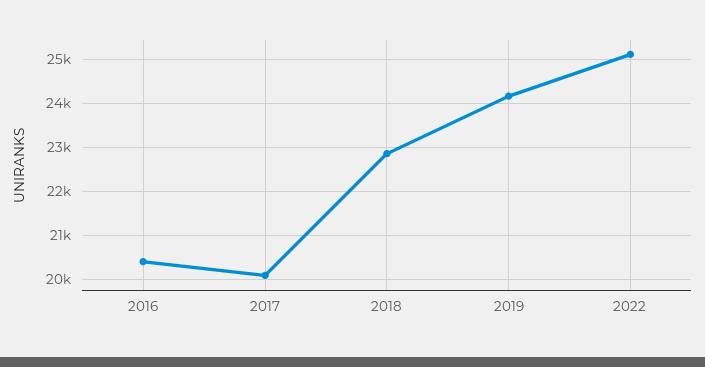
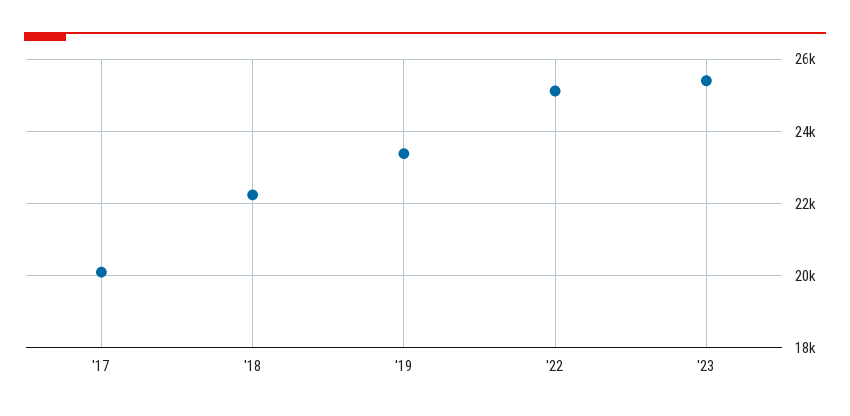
2016: 20400 -> none
2018: 22800 -> 22200
2019: 24200 -> 23400
'23: none -> 25400

